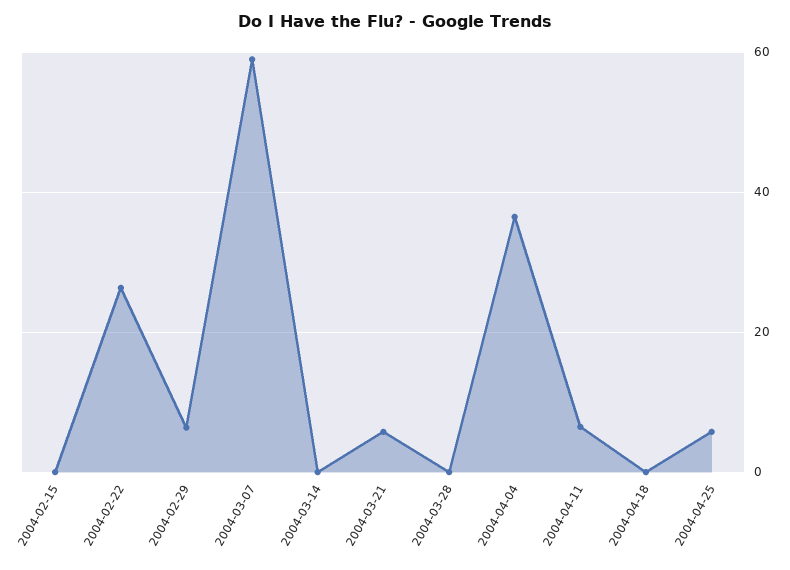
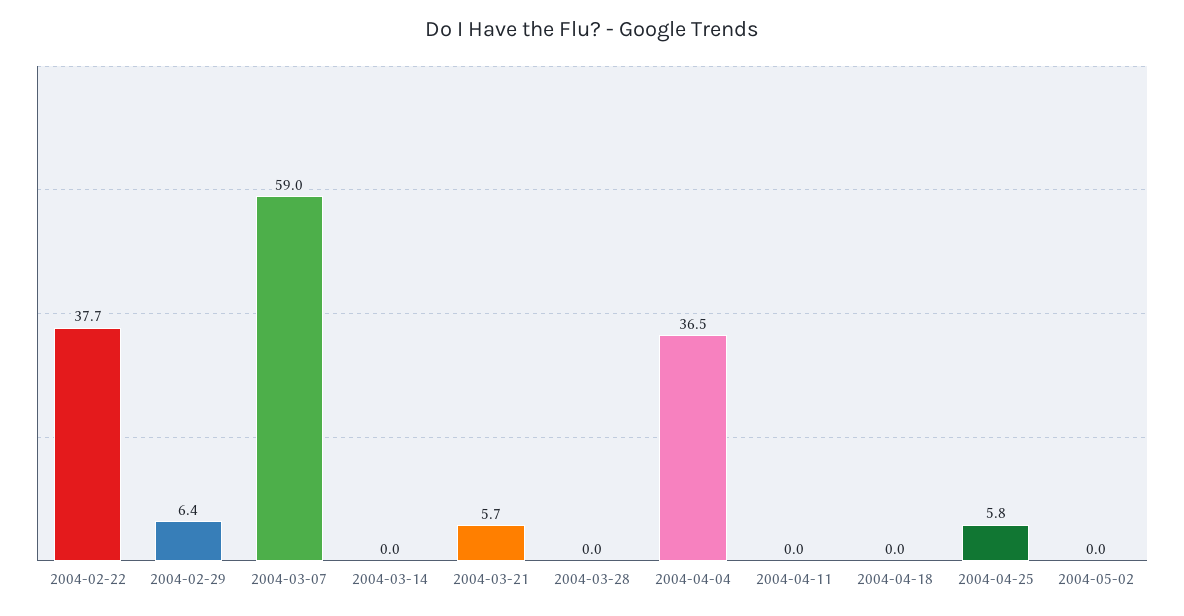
2004-02-15: 0 -> none
2004-02-22: 26 -> 37.7
2004-04-11: 6 -> 0
2004-05-02: none -> 0

